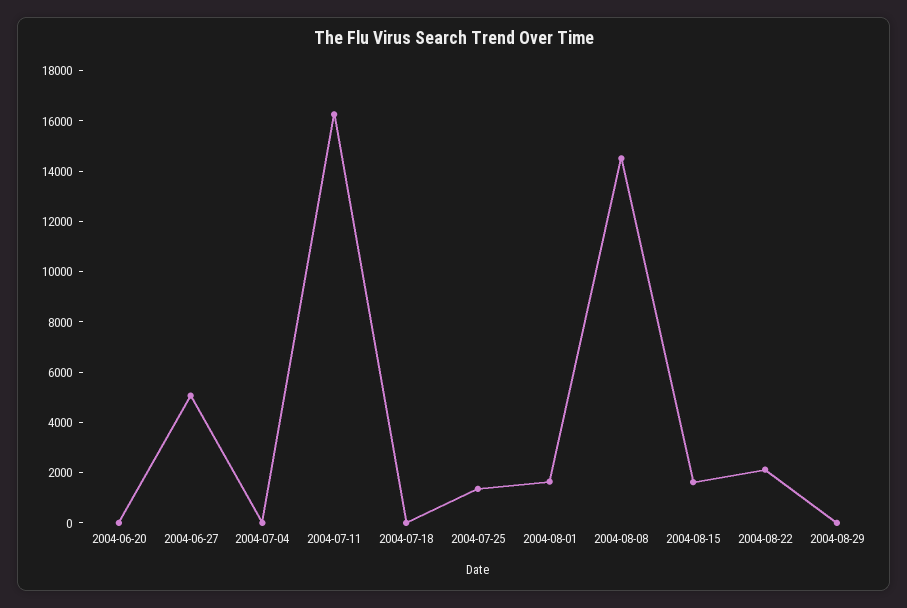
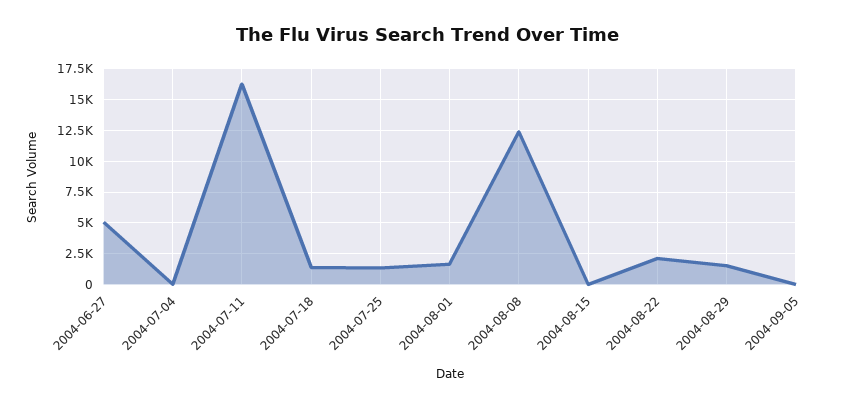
2004-06-20: 0 -> none
2004-07-18: 0 -> 1500
2004-08-08: 14500 -> 12500
2004-08-15: 1500 -> 0
2004-08-29: 0 -> 1500
2004-09-05: none -> 0

